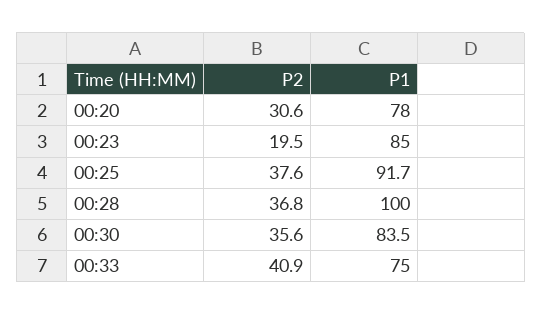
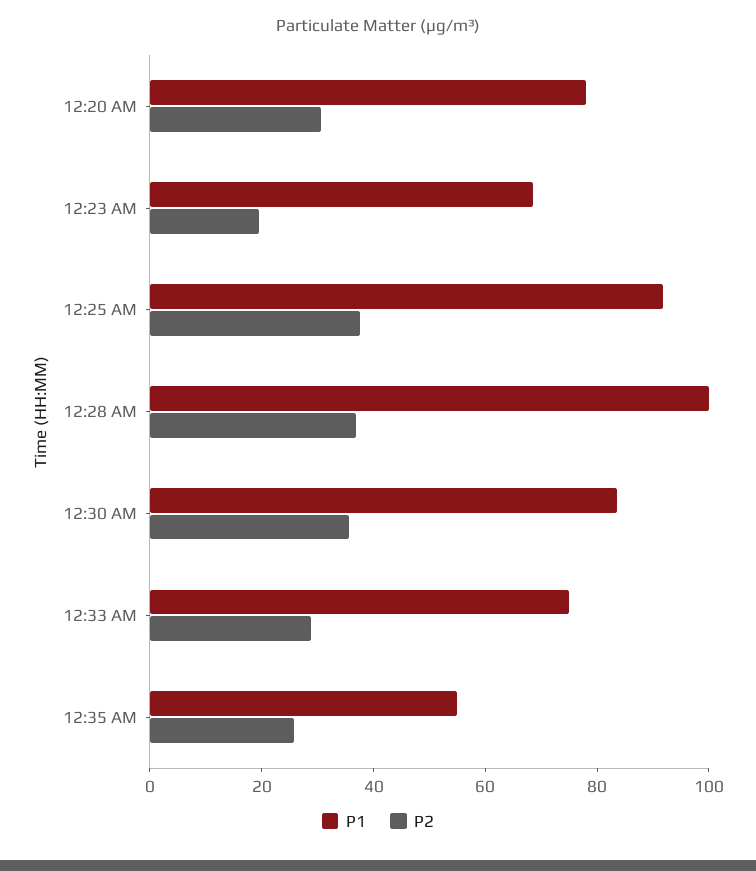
P1, 00:23: 85 -> 70
P2, 00:33: 40.9 -> 30
P1, 12:35 AM: none -> 55
P2, 12:35 AM: none -> 25

